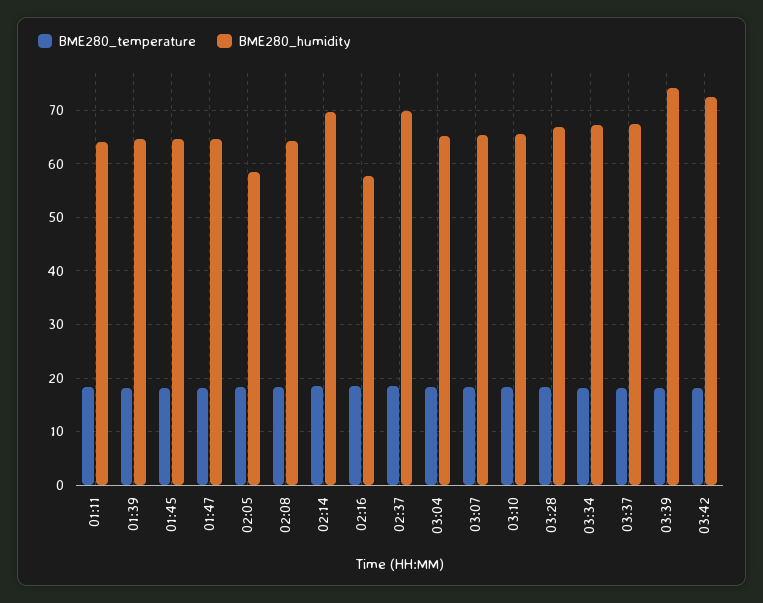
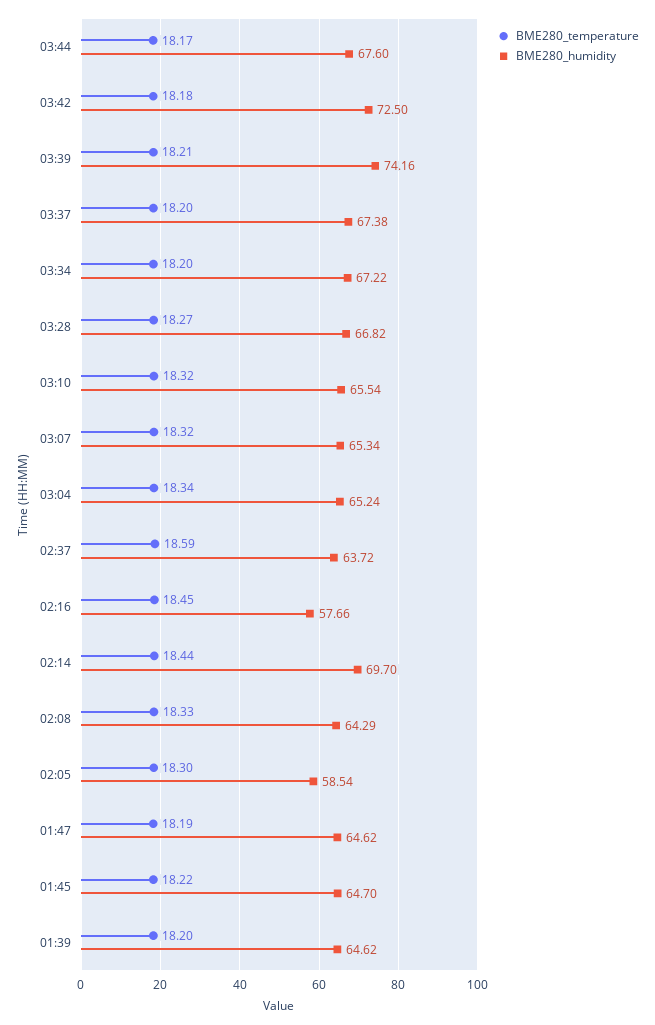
BME280_temperature, 01:11: 18 -> none
BME280_humidity, 01:11: 64 -> none
BME280_humidity, 02:37: 70 -> 63.72
BME280_temperature, 03:44: none -> 18.17
BME280_humidity, 03:44: none -> 67.6

